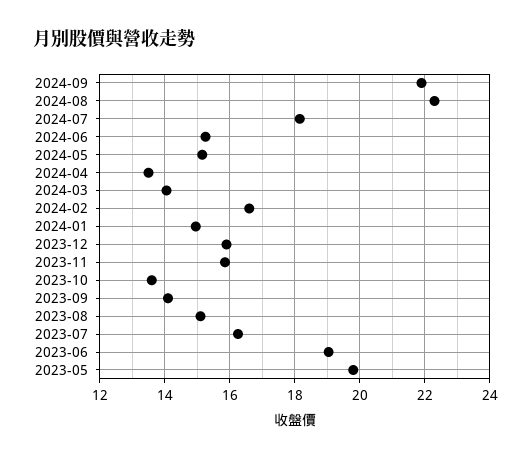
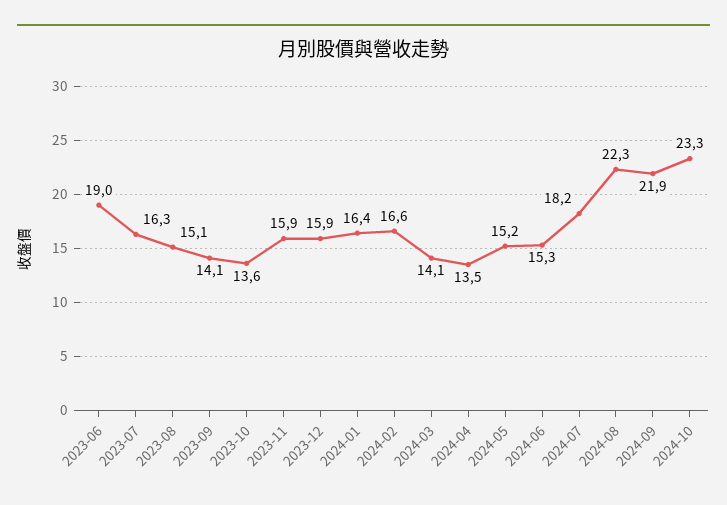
2024-01: 15 -> 16.4
2023-05: 19.8 -> none
2024-10: none -> 23.3

